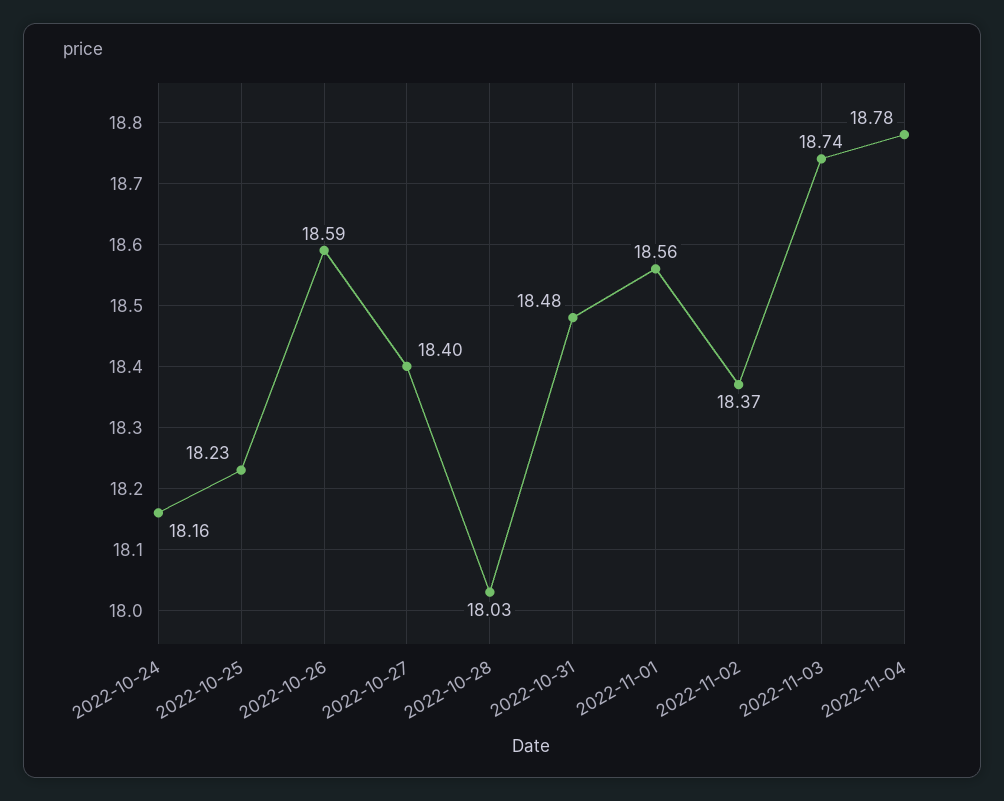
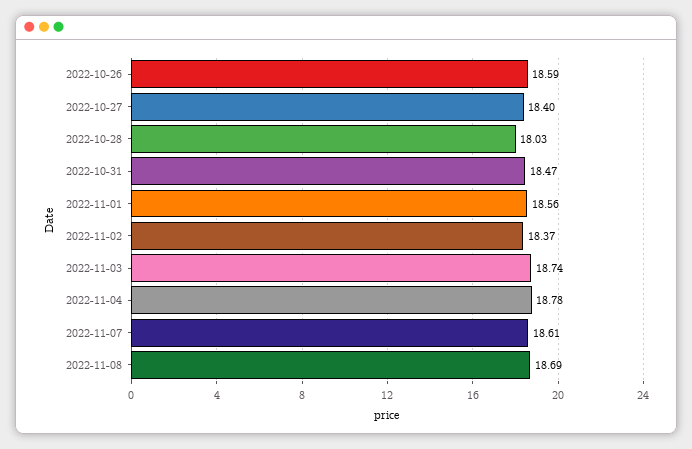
2022-10-24: 18.16 -> none
2022-10-25: 18.23 -> none
2022-10-31: 18.48 -> 18.47
2022-11-07: none -> 18.61
2022-11-08: none -> 18.69

